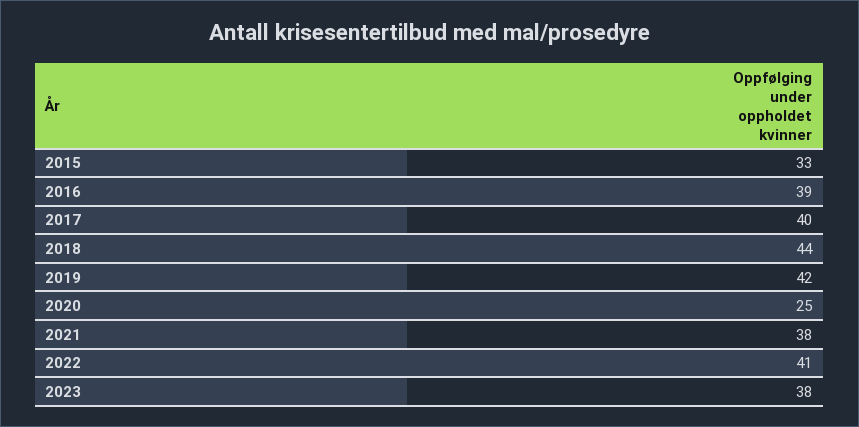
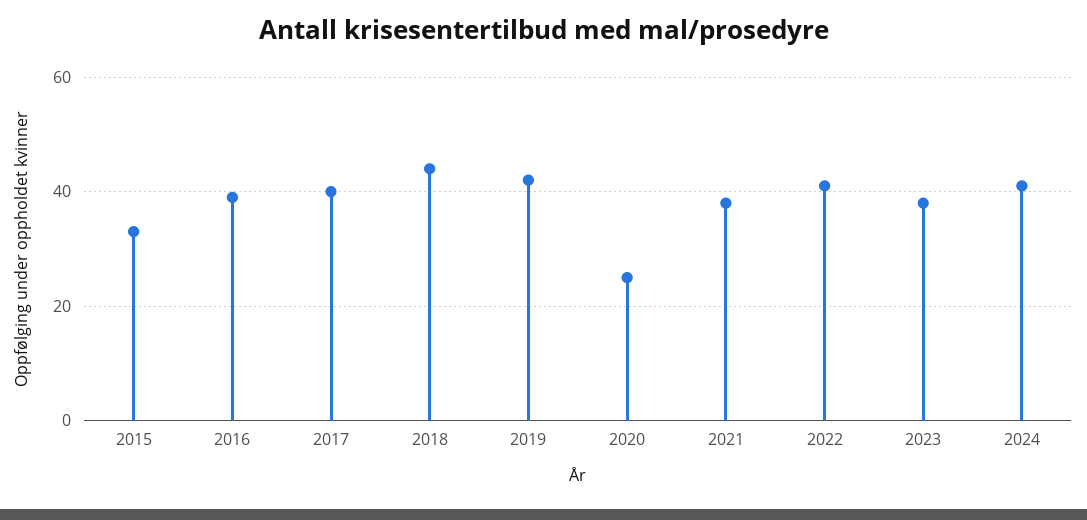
2024: none -> 40

